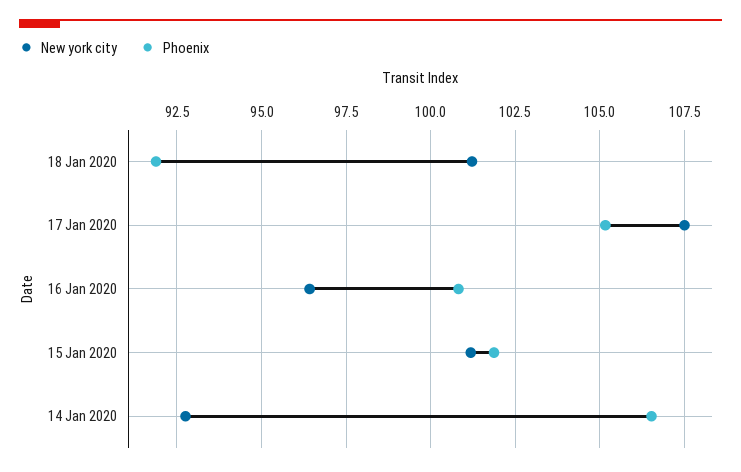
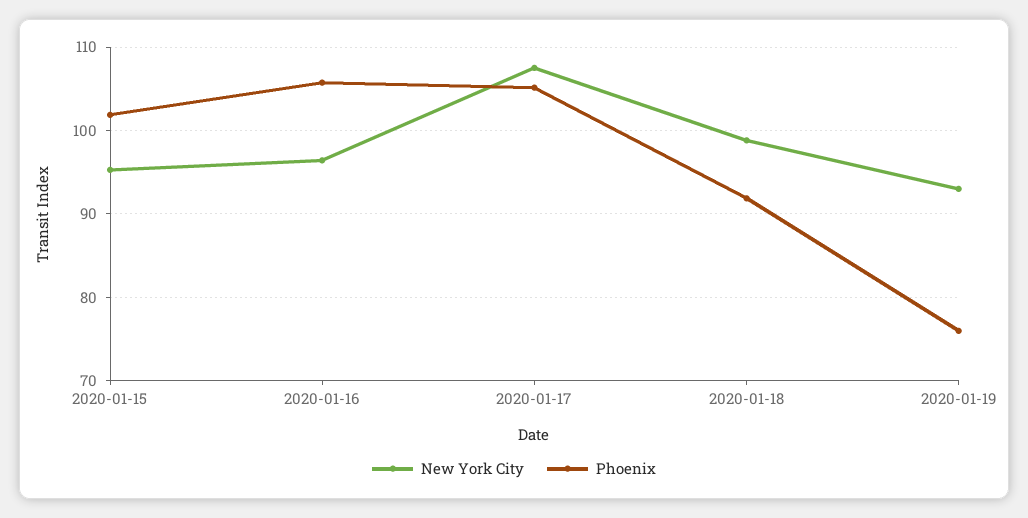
New york city, 18 Jan 2020: 101.25 -> 99
Phoenix, 16 Jan 2020: 100.75 -> 106
New york city, 15 Jan 2020: 101.25 -> 95
New york city, 14 Jan 2020: 92.75 -> none
Phoenix, 14 Jan 2020: 106.5 -> none
New york city, 2020-01-19: none -> 93
Phoenix, 2020-01-19: none -> 76

